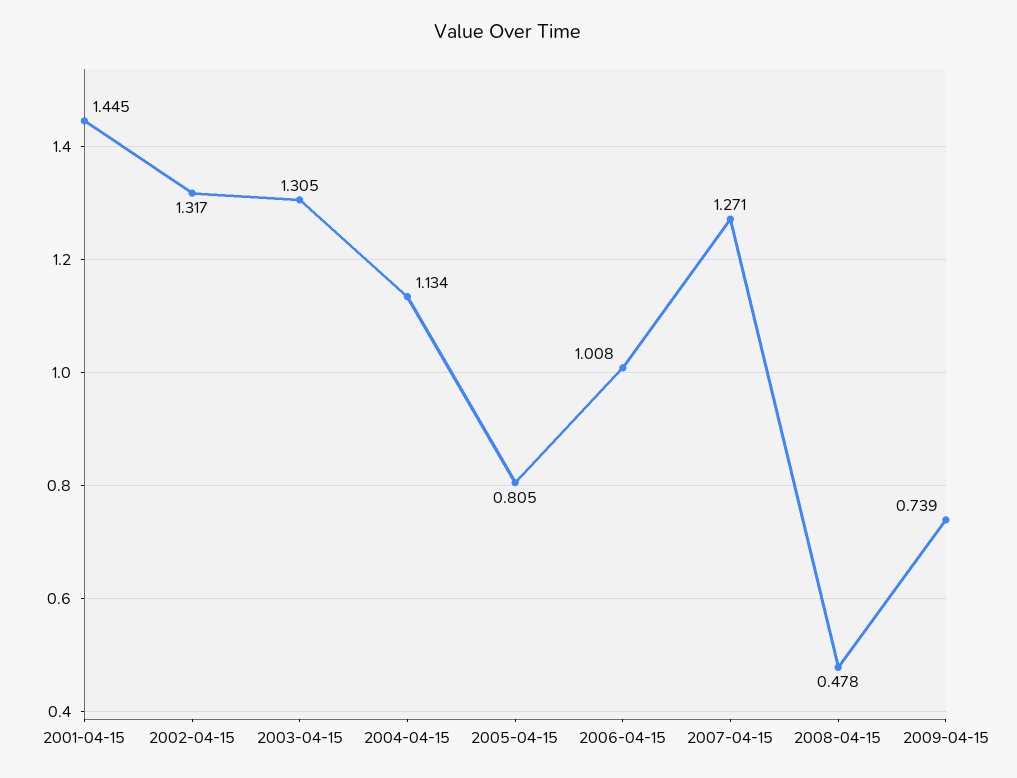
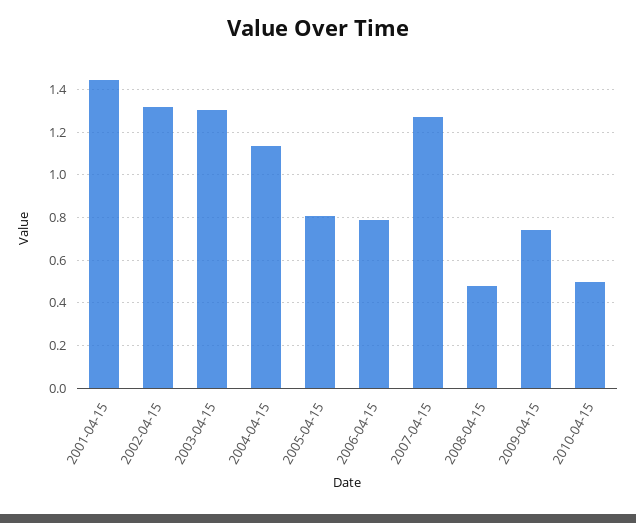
2006-04-15: 1.008 -> 0.8
2010-04-15: none -> 0.5

